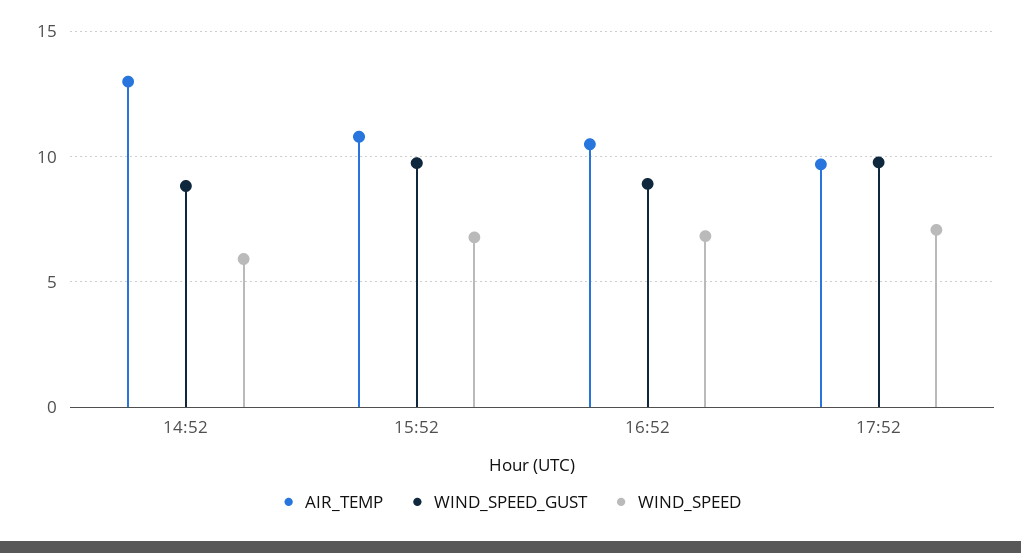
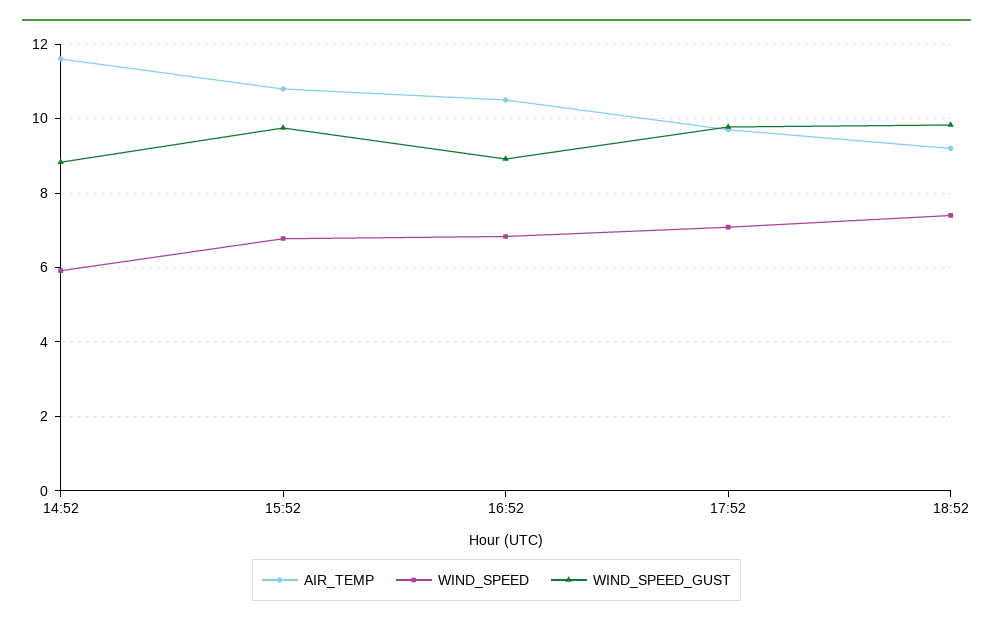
AIR_TEMP, 14:52: 13 -> 11.6
AIR_TEMP, 18:52: none -> 9.2
WIND_SPEED, 18:52: none -> 7.4
WIND_SPEED_GUST, 18:52: none -> 9.8

